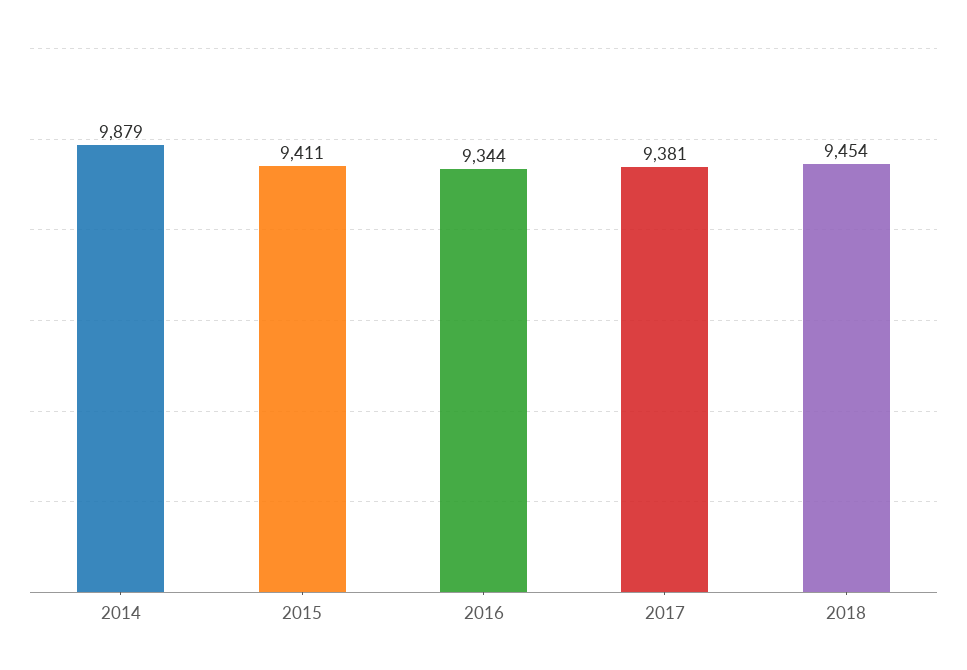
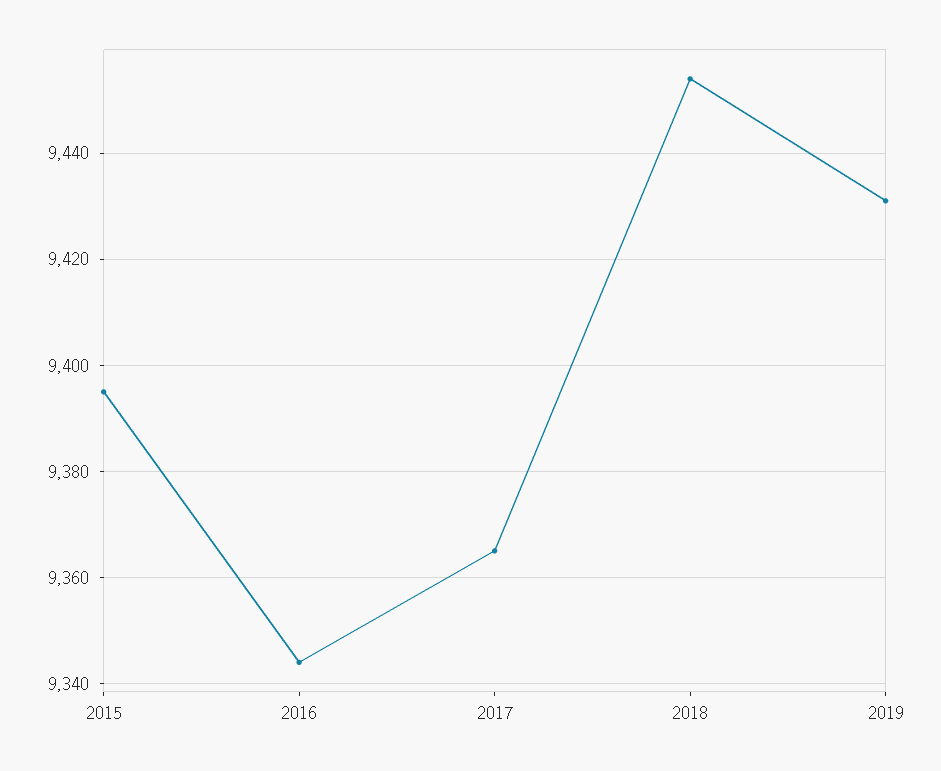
2014: 9879 -> none
2015: 9411 -> 9395
2017: 9381 -> 9365
2019: none -> 9430

